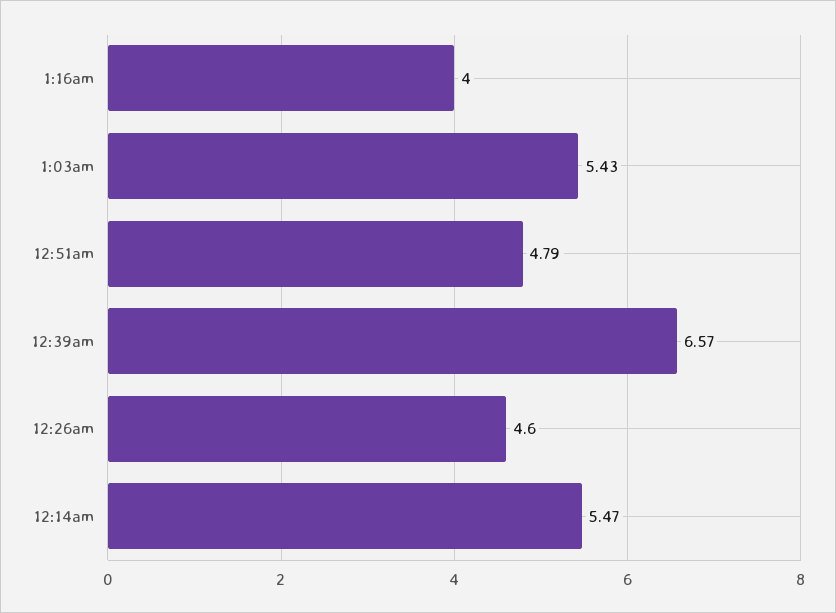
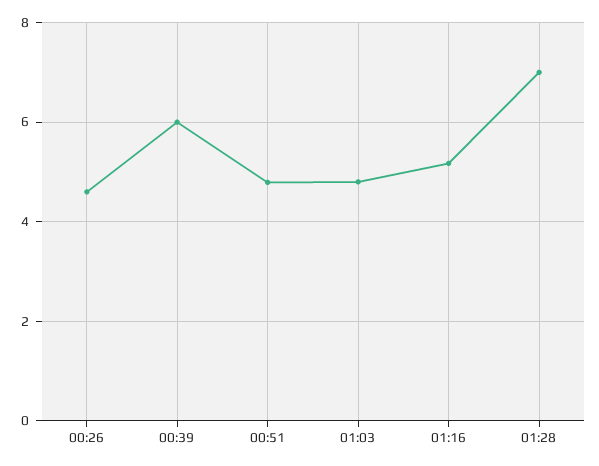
1:16am: 4 -> 5.2
1:03am: 5.43 -> 4.8
12:39am: 6.57 -> 6
12:14am: 5.47 -> none
01:28: none -> 7

